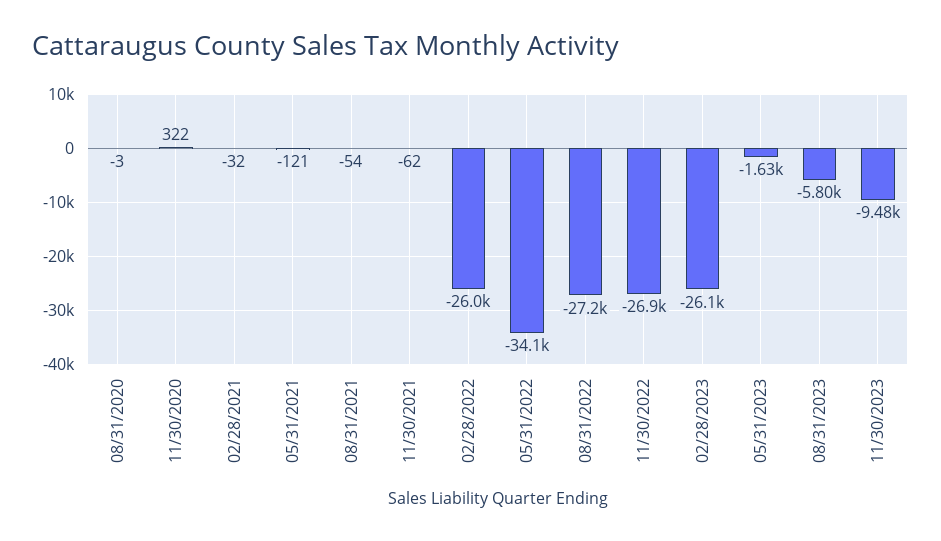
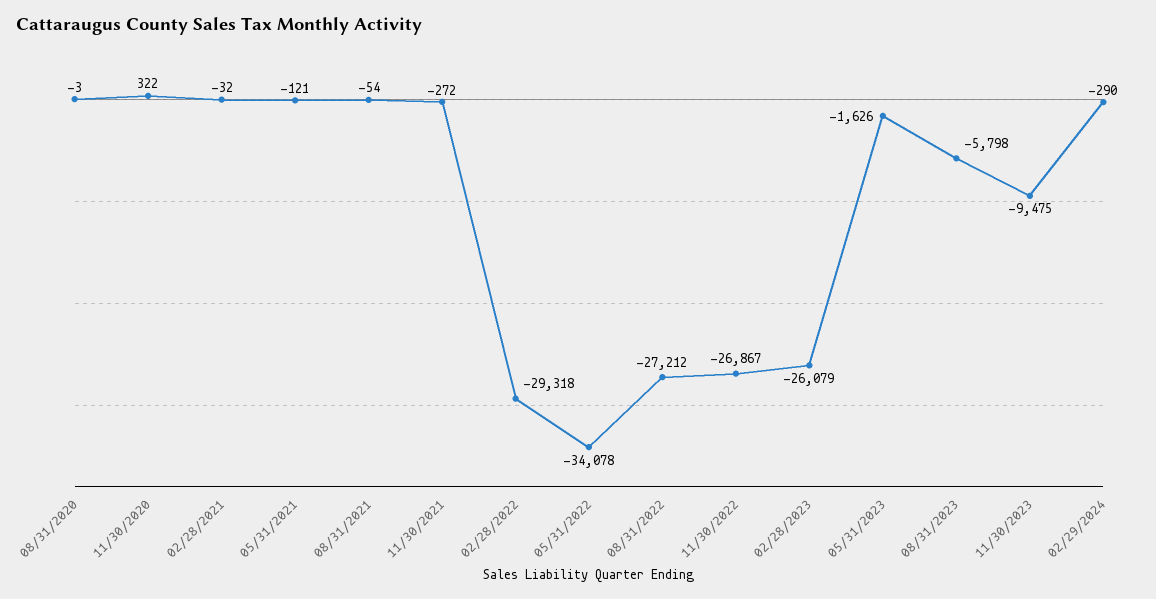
11/30/2021: -62 -> -272
02/28/2022: -26000 -> -29318
02/29/2024: none -> -290

